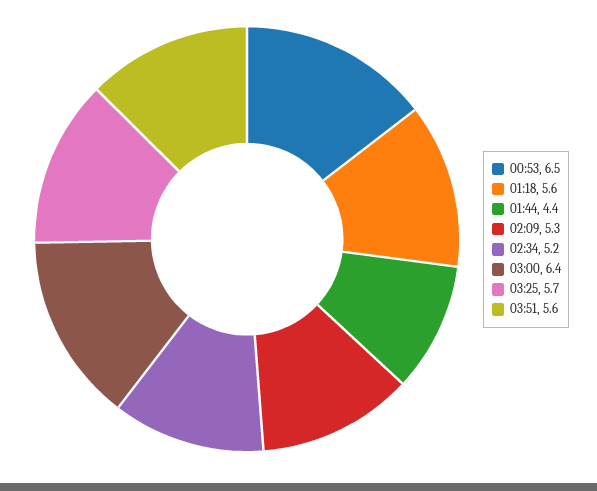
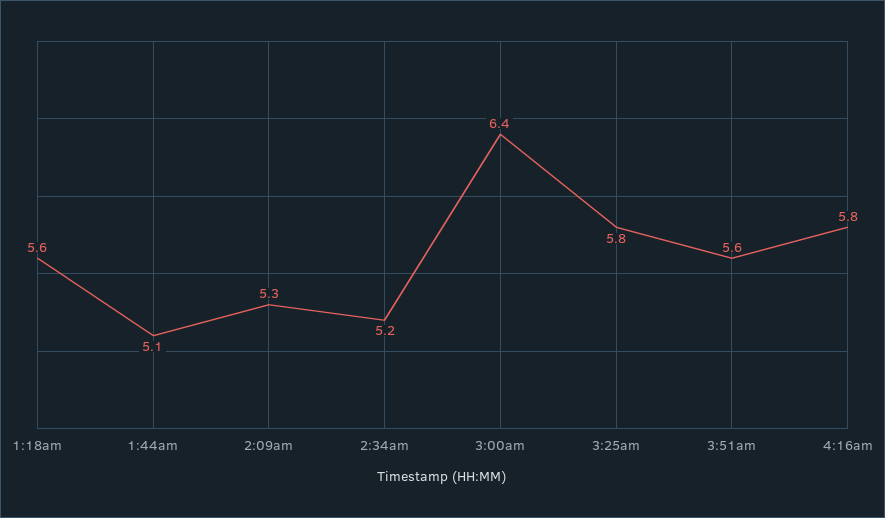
00:53: 6.5 -> none
01:44: 4.4 -> 5.1
03:25: 5.7 -> 5.8
4:16am: none -> 5.8

